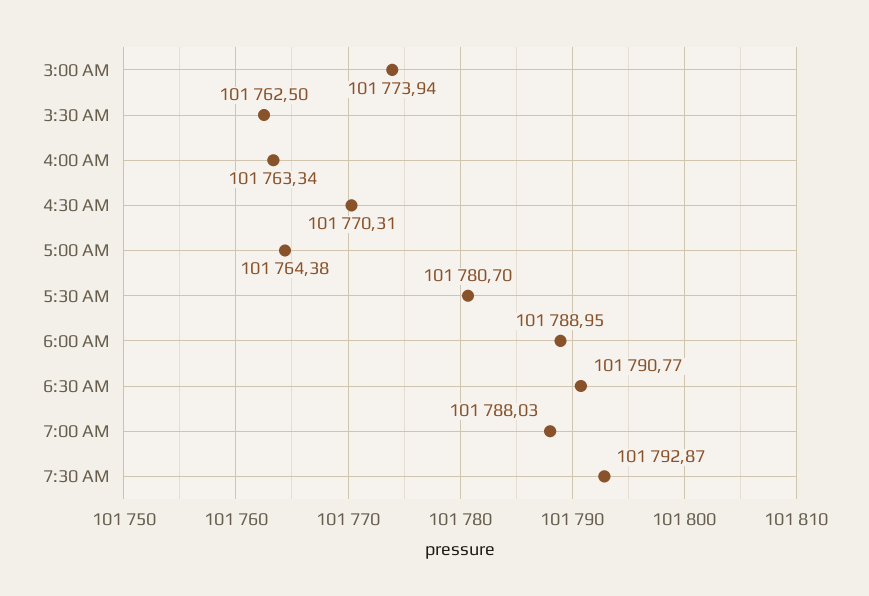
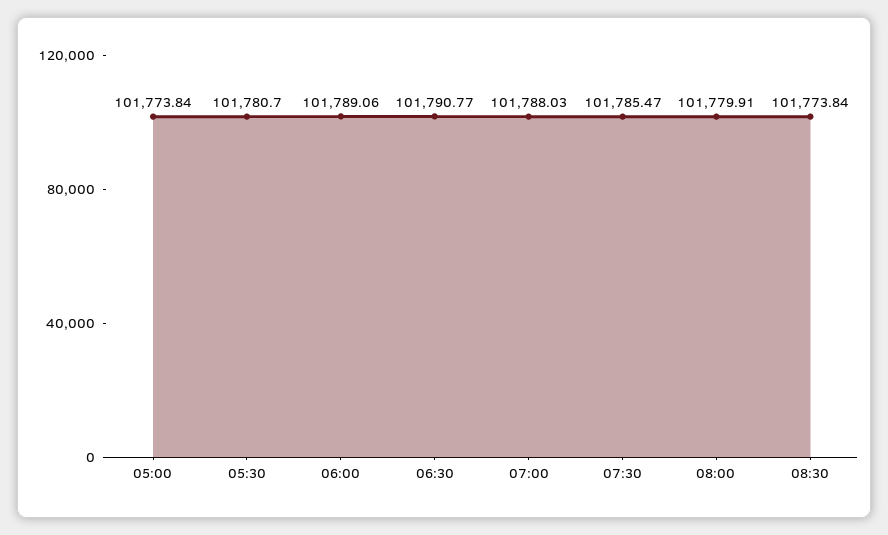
3:00 AM: 101773.94 -> none
3:30 AM: 101762.5 -> none
4:00 AM: 101763.34 -> none
4:30 AM: 101770.31 -> none
5:00 AM: 101764.38 -> 101773.84
6:00 AM: 101788.95 -> 101789.06
7:30 AM: 101792.87 -> 101785.47
08:00: none -> 101779.91
08:30: none -> 101773.84

